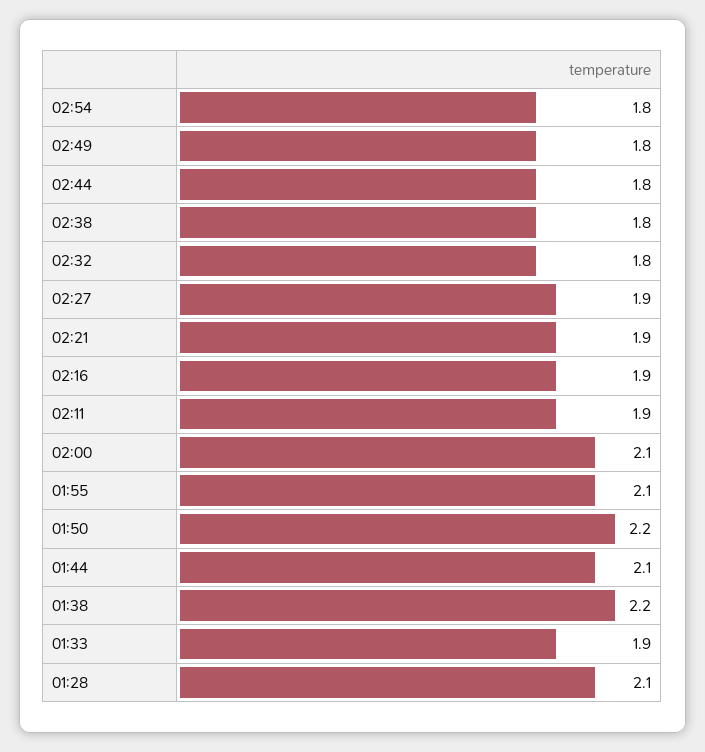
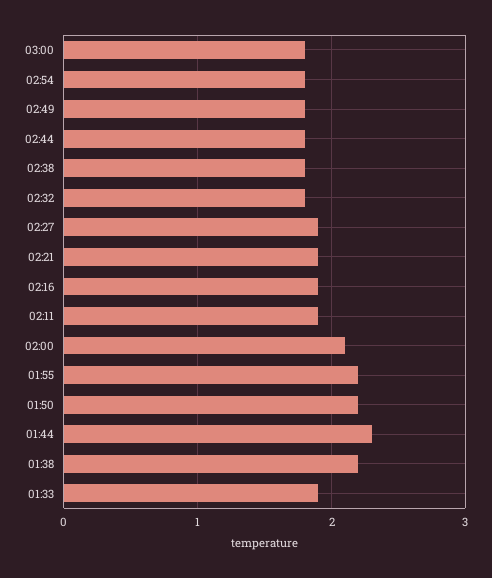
01:55: 2.1 -> 2.2
01:44: 2.1 -> 2.3
01:28: 2.1 -> none
03:00: none -> 1.8

